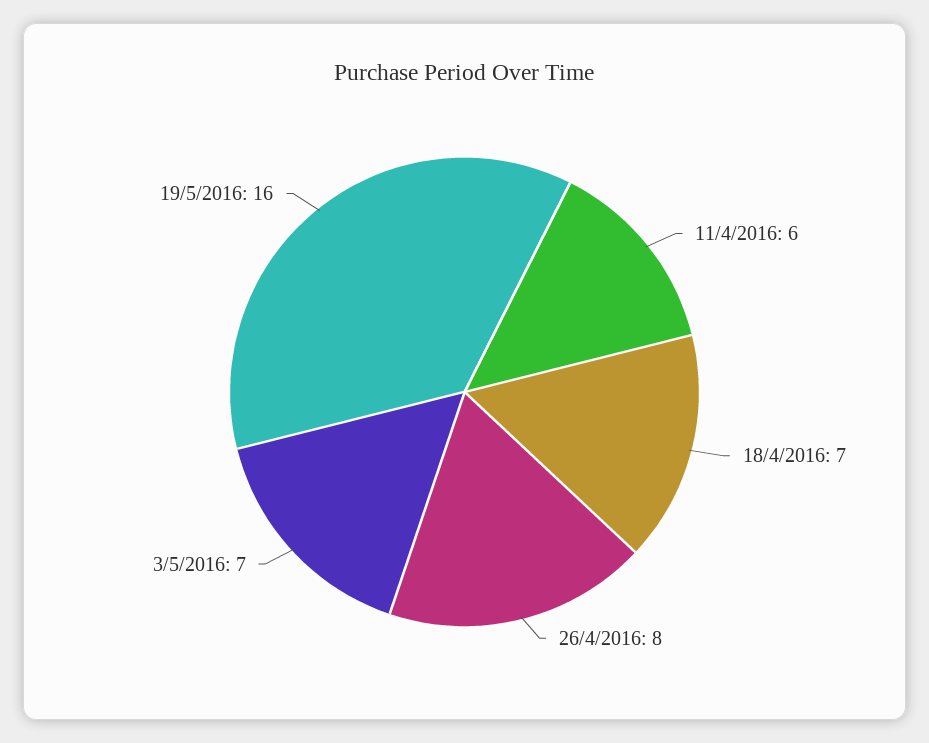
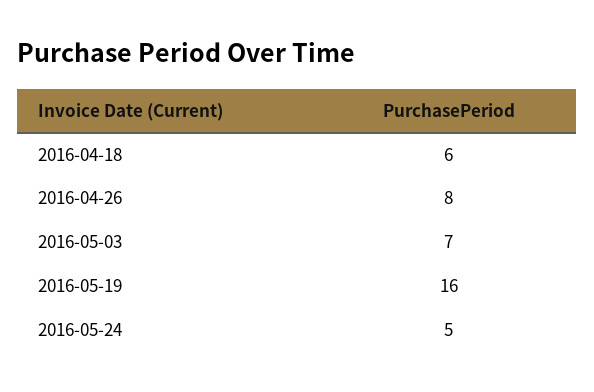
11/4/2016: 6 -> none
18/4/2016: 7 -> 6
2016-05-24: none -> 5

